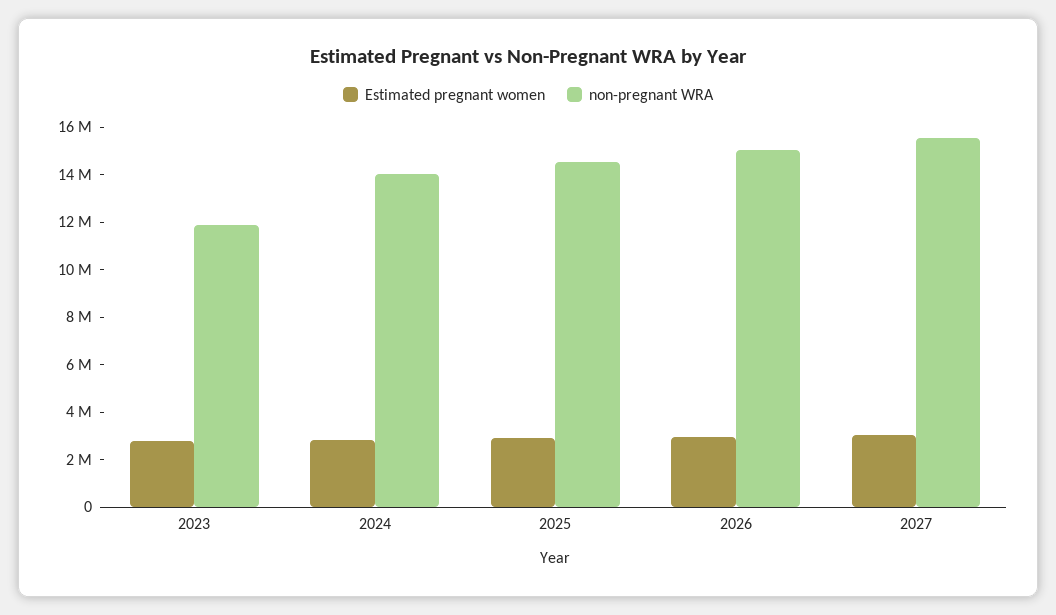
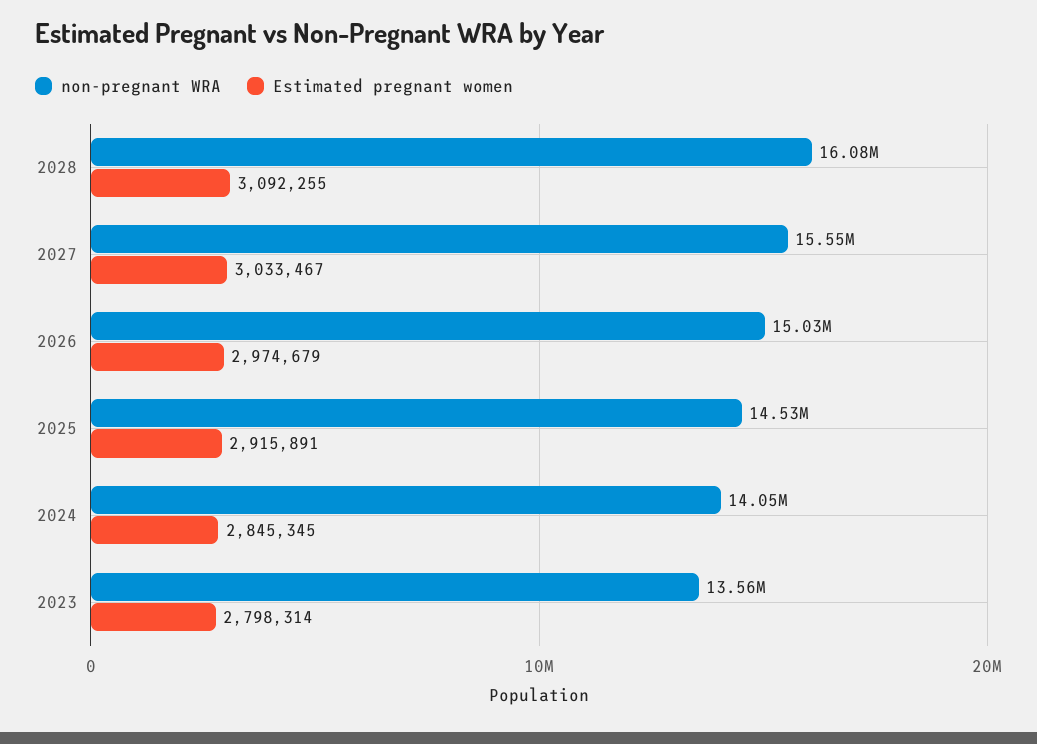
non-pregnant WRA, 2023: 12000000 -> 13560000
non-pregnant WRA, 2028: none -> 16080000
Estimated pregnant women, 2028: none -> 3092255

